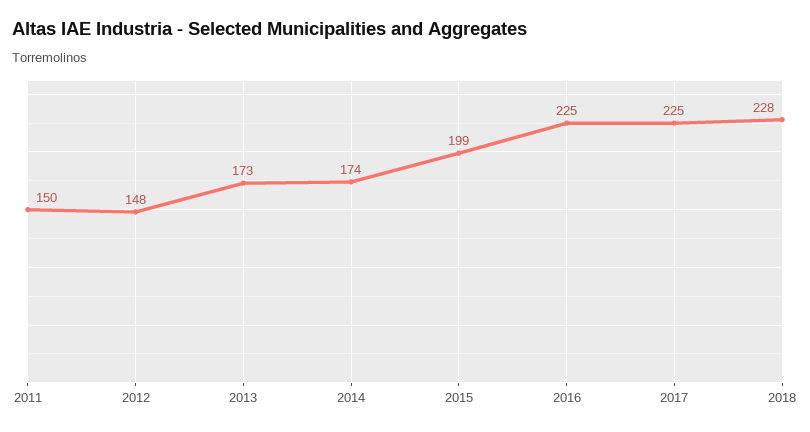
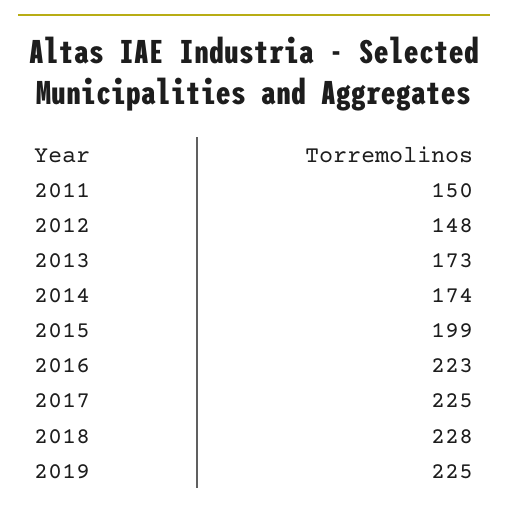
2016: 225 -> 223
2019: none -> 225

